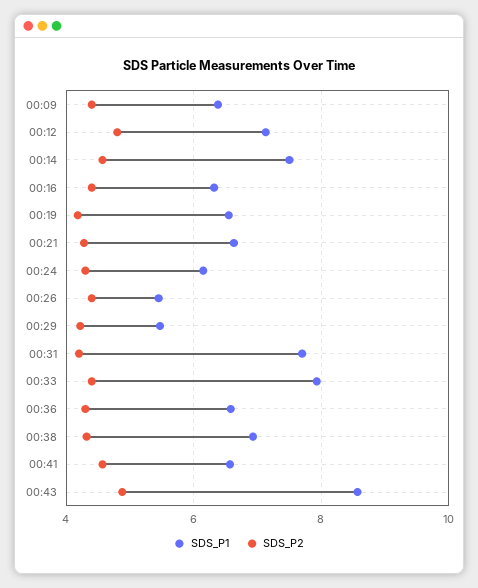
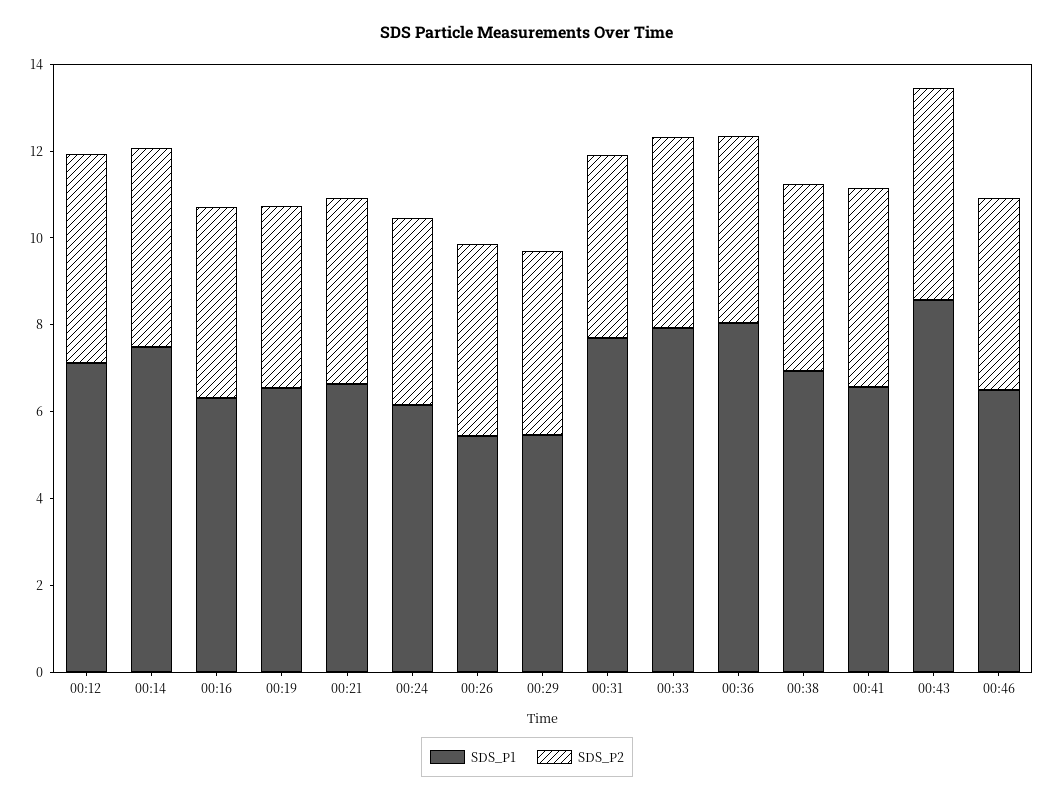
SDS_P1, 00:09: 6.4 -> none
SDS_P2, 00:09: 4.4 -> none
SDS_P1, 00:36: 6.6 -> 8
SDS_P1, 00:46: none -> 6.5
SDS_P2, 00:46: none -> 4.5

